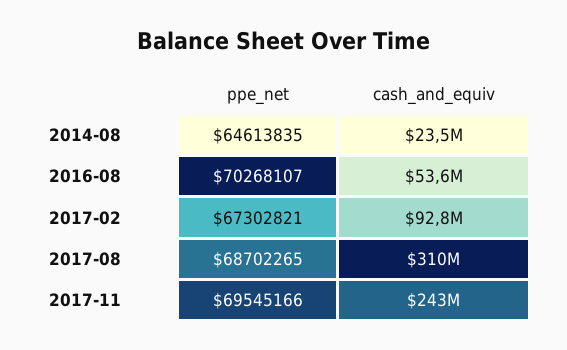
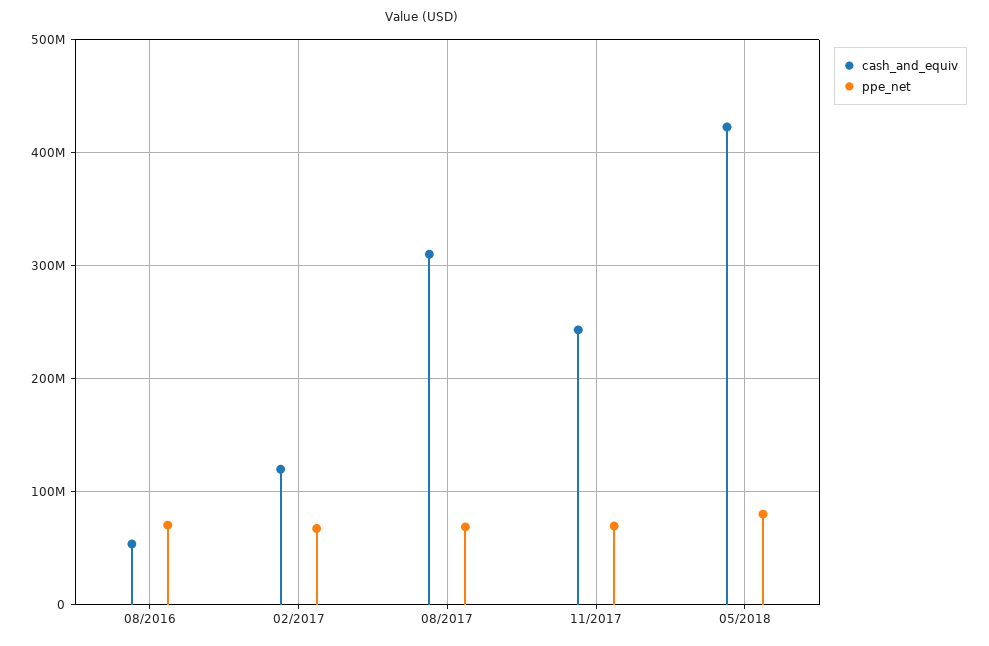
ppe_net, 2014-08: 64613835 -> none
cash_and_equiv, 2014-08: 23500000 -> none
cash_and_equiv, 2017-02: 92800000 -> 120000000
cash_and_equiv, 05/2018: none -> 420000000
ppe_net, 05/2018: none -> 80000000

